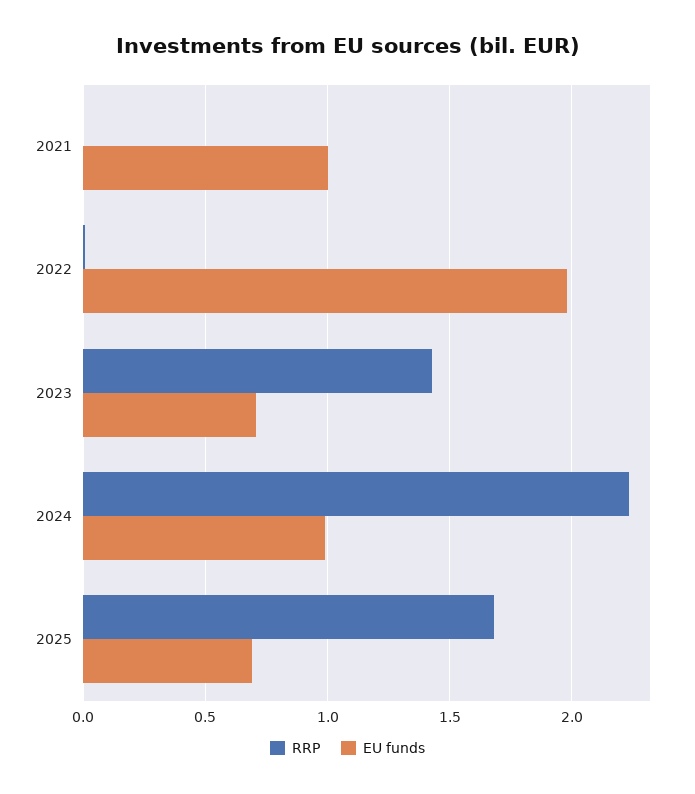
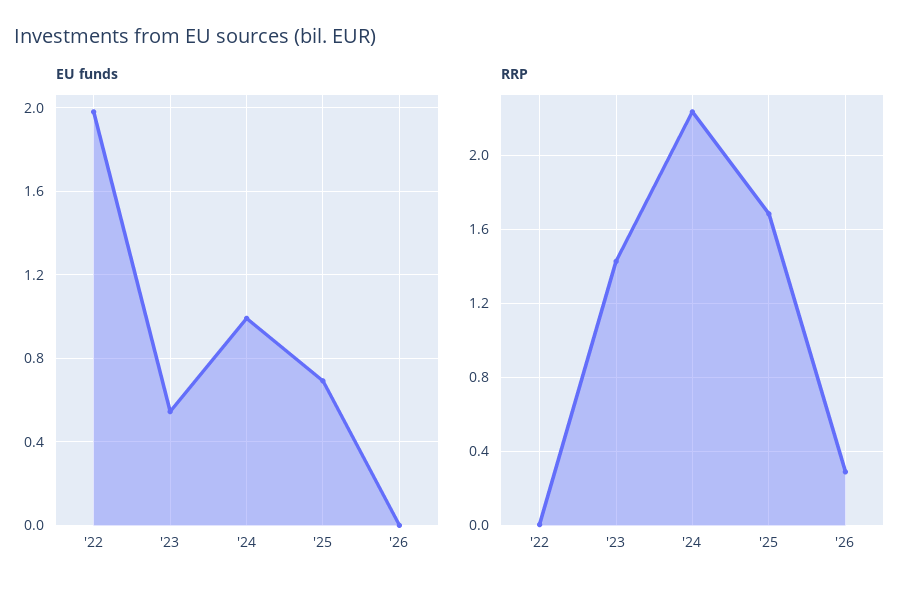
RRP, 2021: 0 -> none
EU funds, 2021: 1 -> none
EU funds, 2023: 0.7 -> 0.55
EU funds, '26: none -> 0
RRP, '26: none -> 0.3

